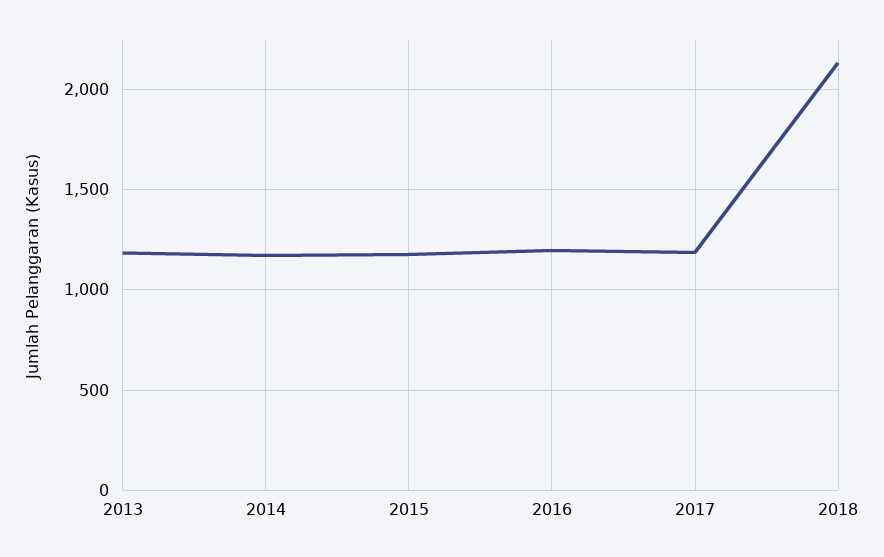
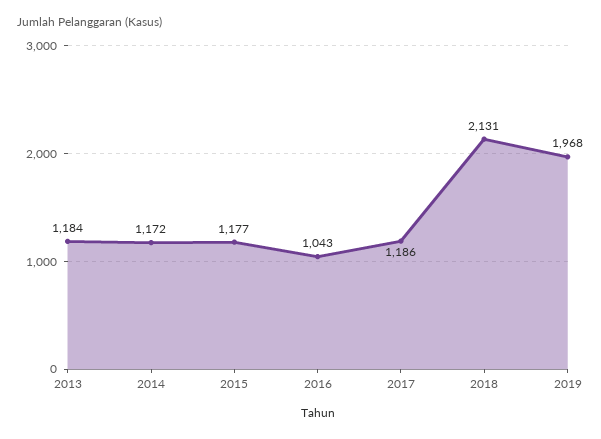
2016: 1200 -> 1043
2019: none -> 1968

